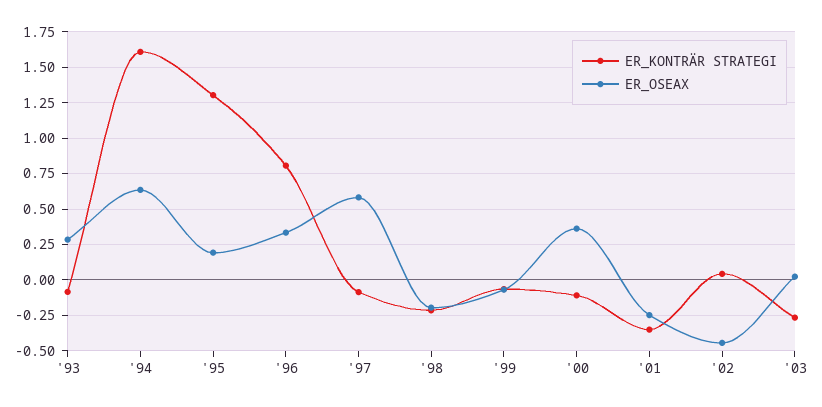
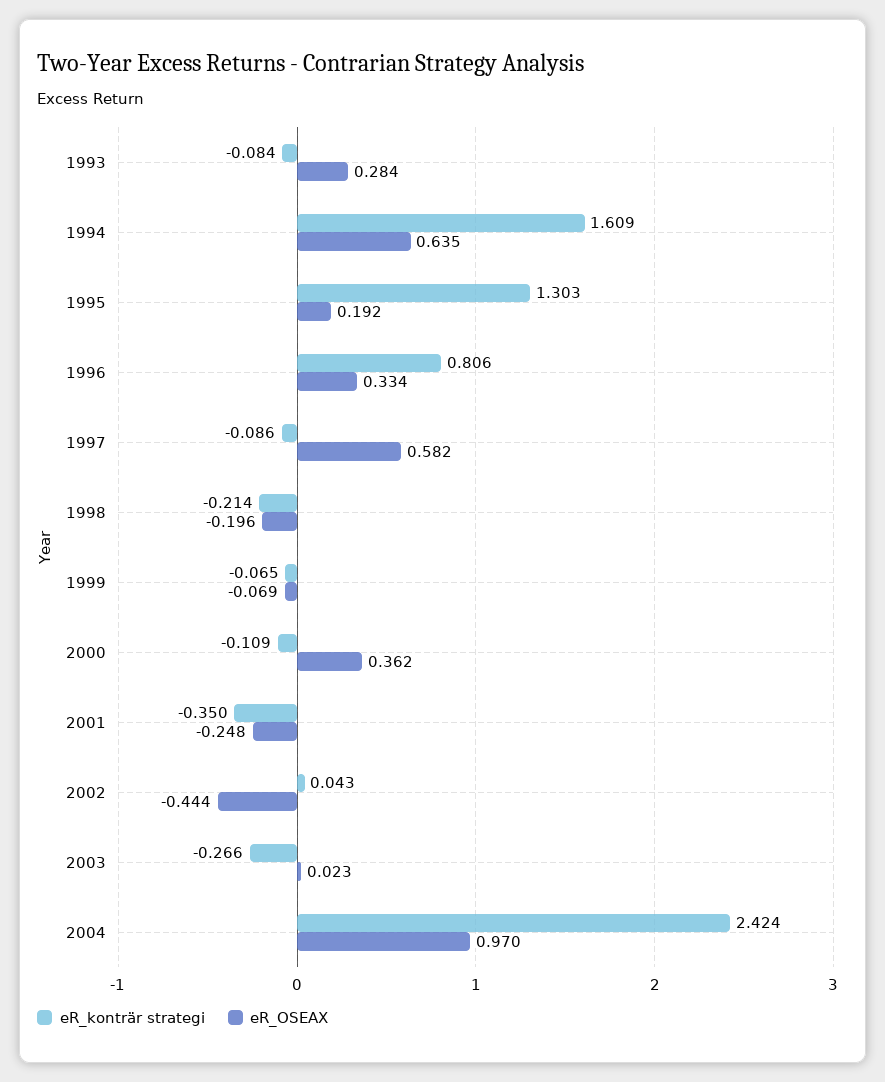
ER_KONTRÄR STRATEGI, 2004: none -> 2.424
ER_OSEAX, 2004: none -> 0.97

